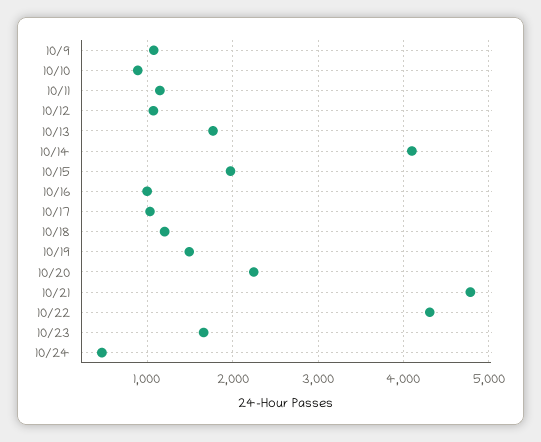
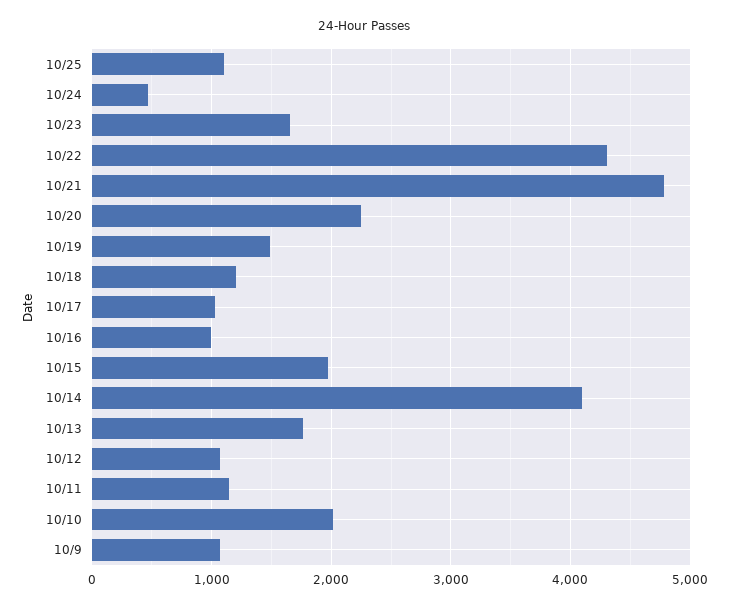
10/10: 900 -> 2000
10/25: none -> 1100

